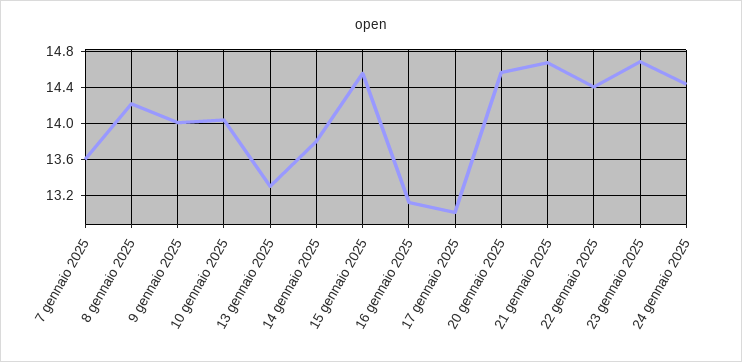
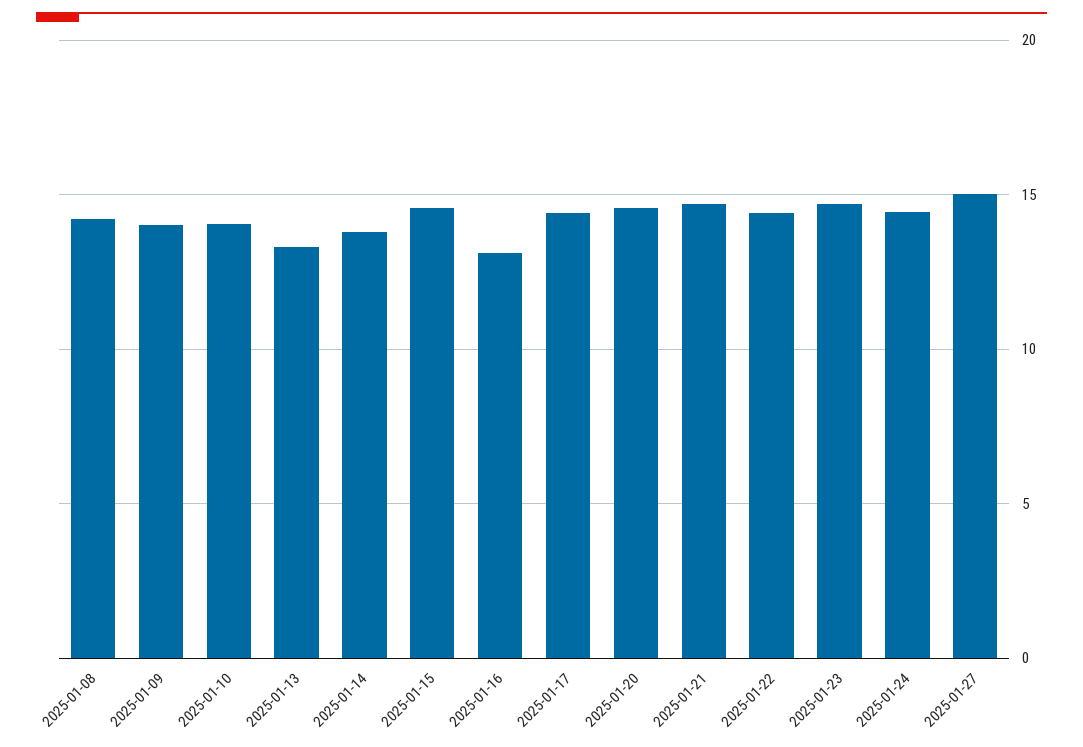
7 gennaio 2025: 13.6 -> none
17 gennaio 2025: 13 -> 14.5
2025-01-27: none -> 15

